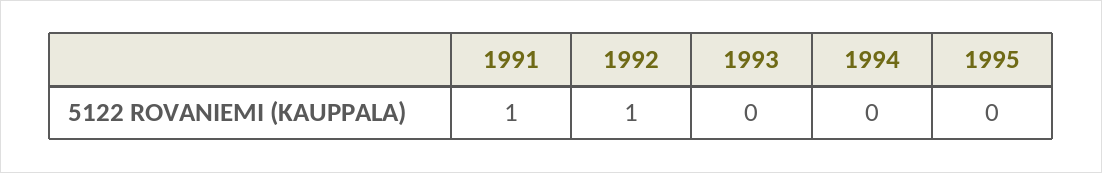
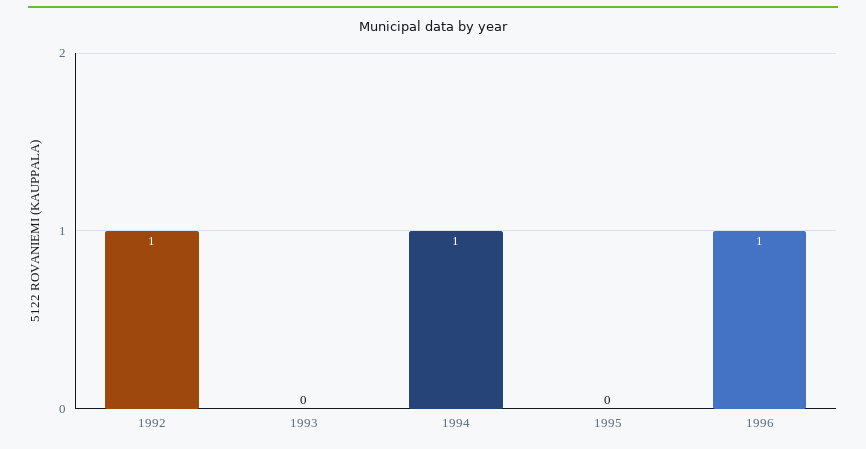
1991: 1 -> none
1994: 0 -> 1
1996: none -> 1

